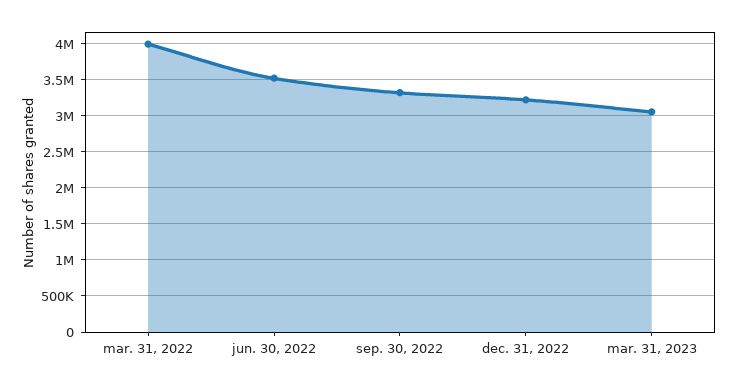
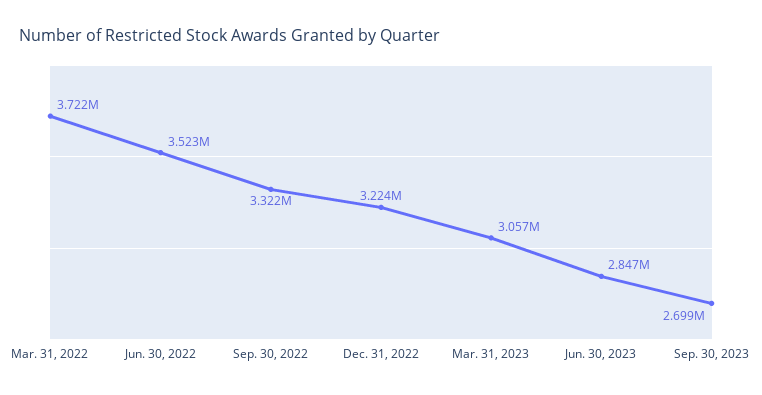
mar. 31, 2022: 4000000 -> 3722000
Jun. 30, 2023: none -> 2847000
Sep. 30, 2023: none -> 2699000

